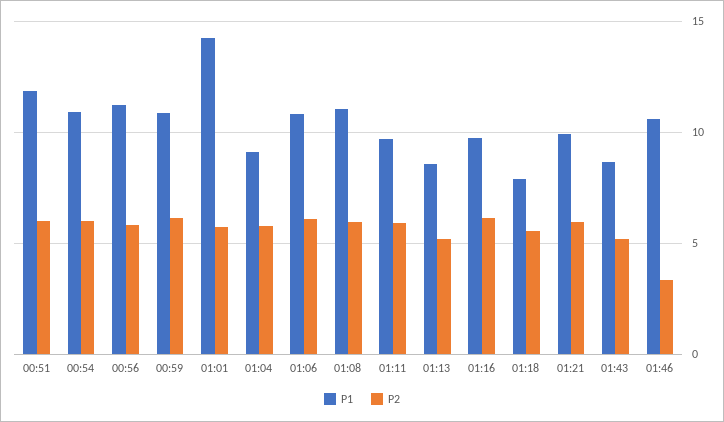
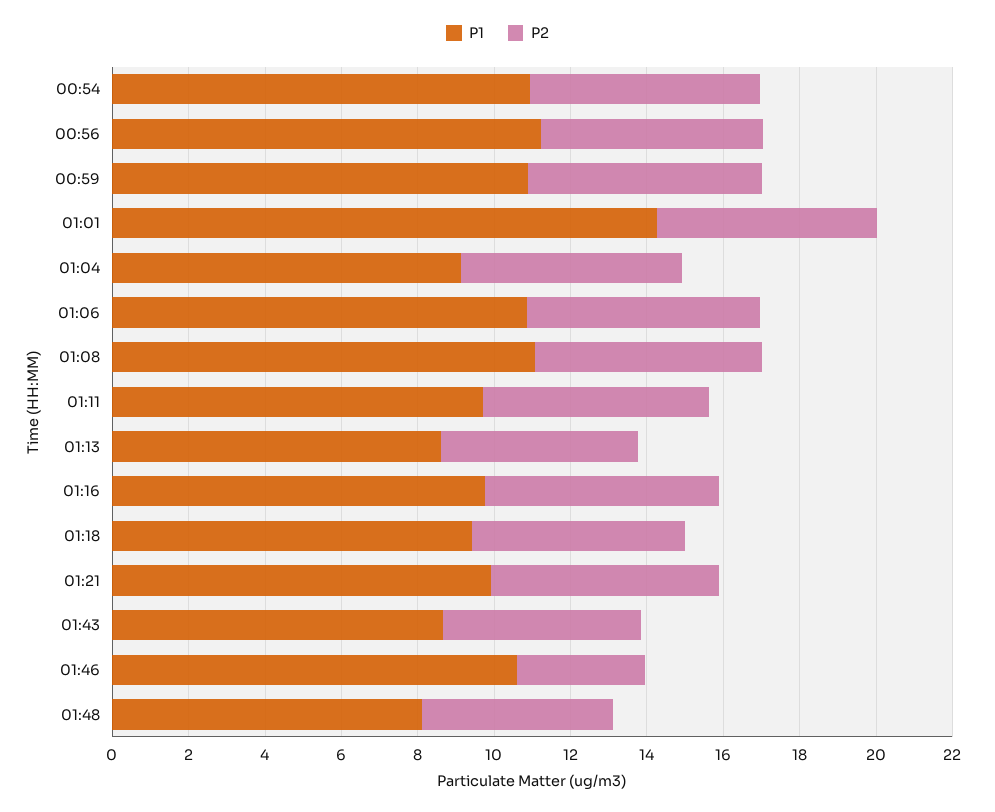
P1, 00:51: 12 -> none
P2, 00:51: 6 -> none
P1, 01:18: 8 -> 9.5
P1, 01:48: none -> 8
P2, 01:48: none -> 5

